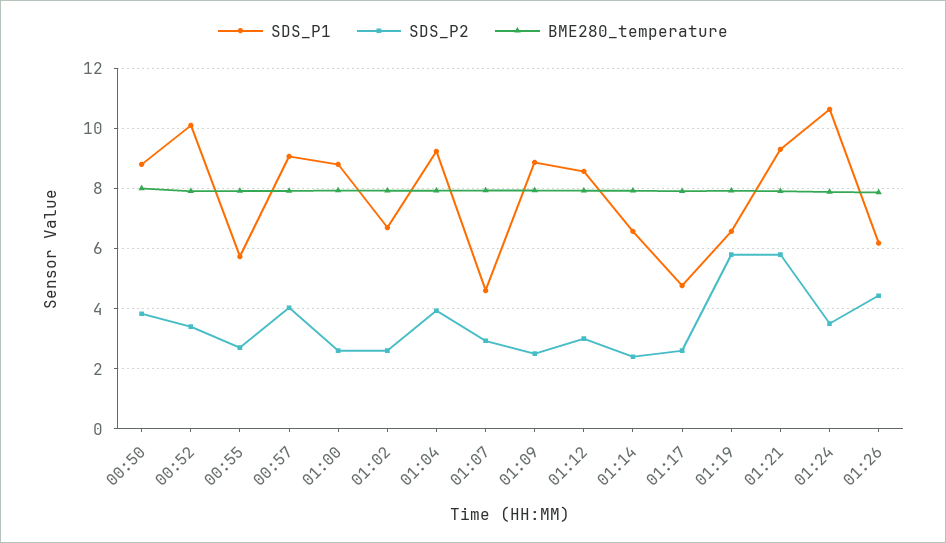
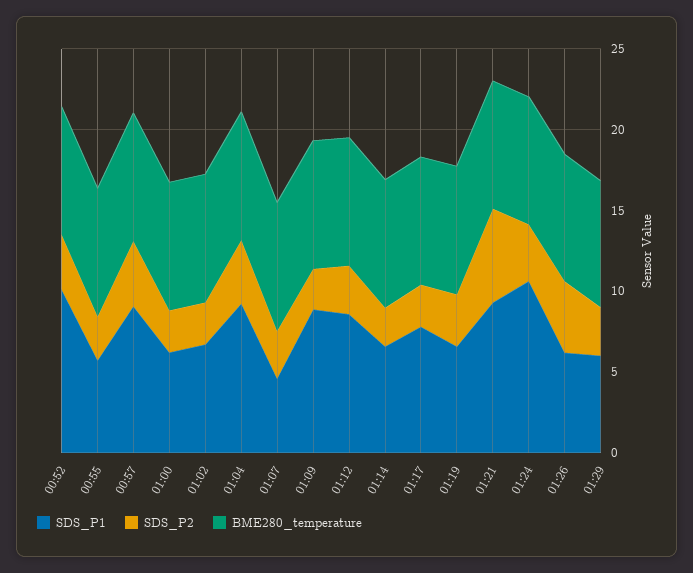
SDS_P1, 00:50: 8.8 -> none
SDS_P2, 00:50: 3.8 -> none
BME280_temperature, 00:50: 8 -> none
SDS_P1, 01:00: 8.8 -> 6
SDS_P1, 01:17: 4.8 -> 8
SDS_P2, 01:19: 5.8 -> 3
SDS_P1, 01:29: none -> 6
SDS_P2, 01:29: none -> 3
BME280_temperature, 01:29: none -> 8

